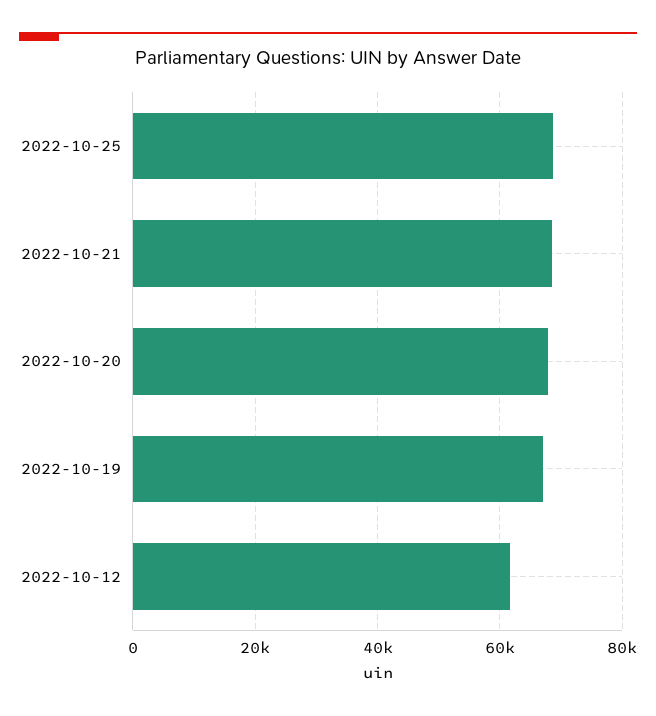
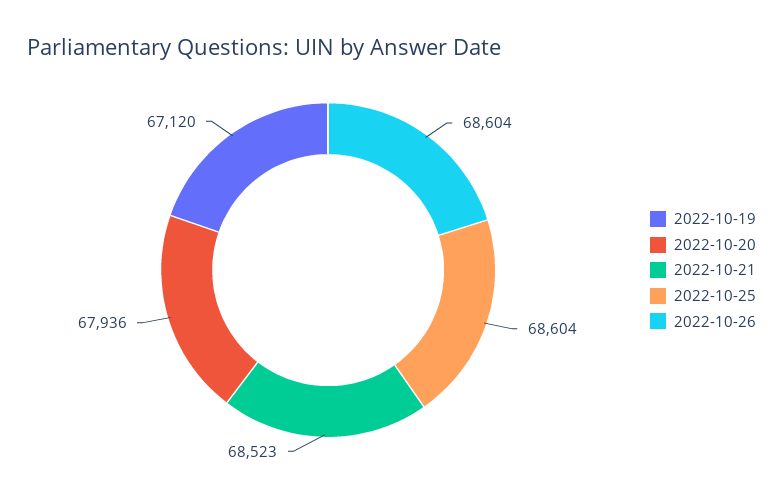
2022-10-12: 62000 -> none
2022-10-26: none -> 68604

